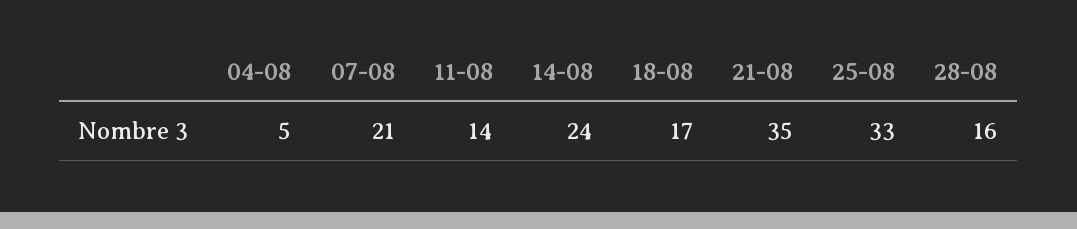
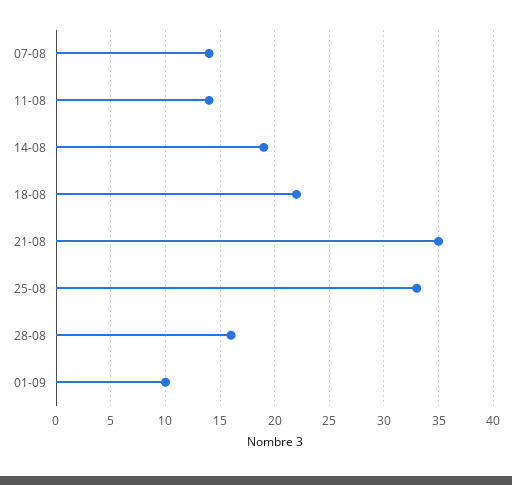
04-08: 5 -> none
07-08: 21 -> 14
14-08: 24 -> 19
18-08: 17 -> 22
01-09: none -> 10

